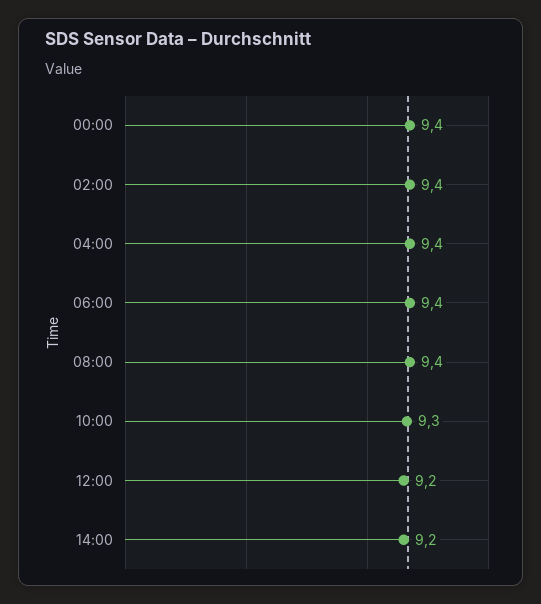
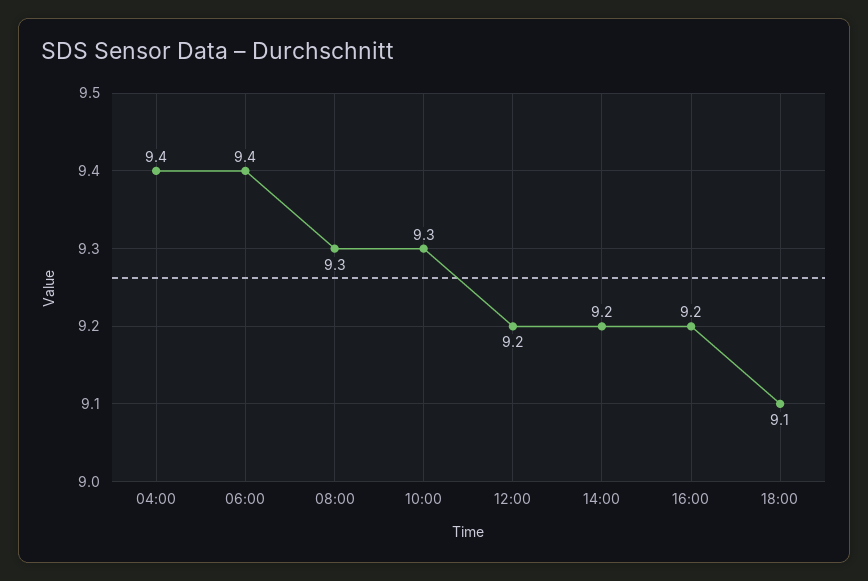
00:00: 9.4 -> none
02:00: 9.4 -> none
08:00: 9.4 -> 9.3
16:00: none -> 9.2
18:00: none -> 9.1

